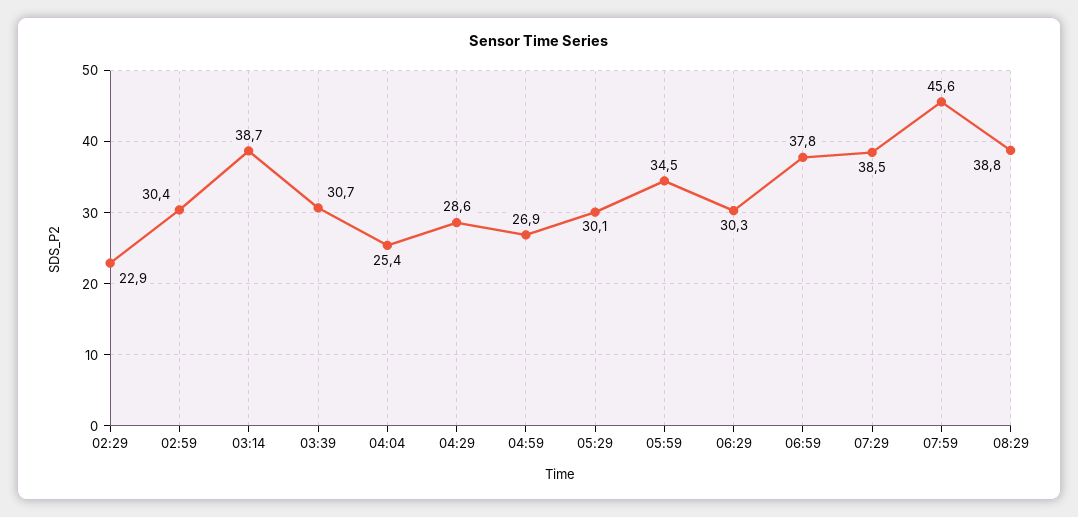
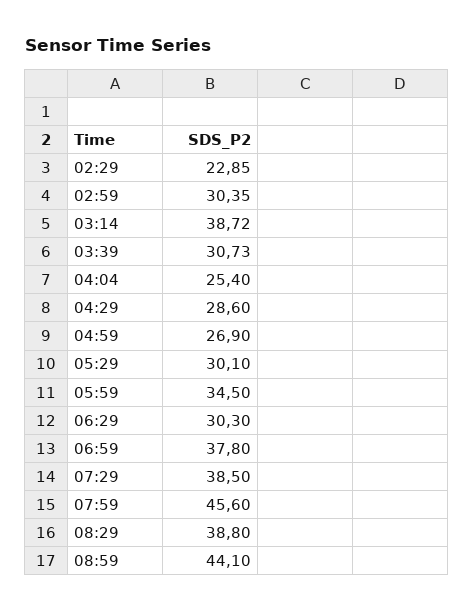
08:59: none -> 44.1

